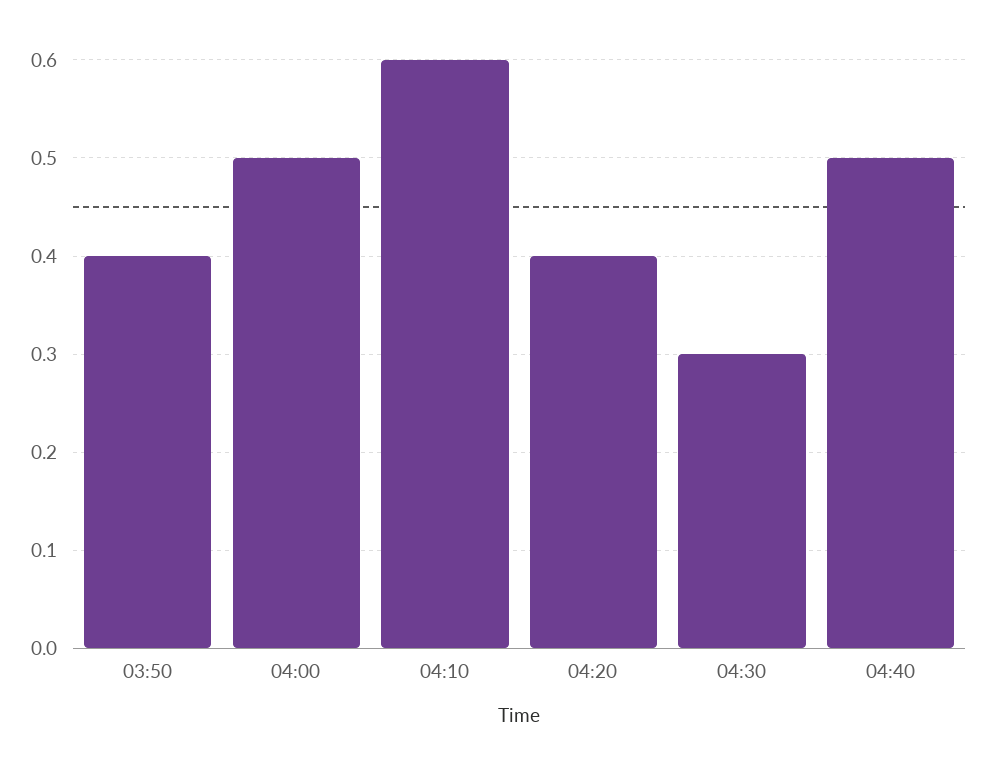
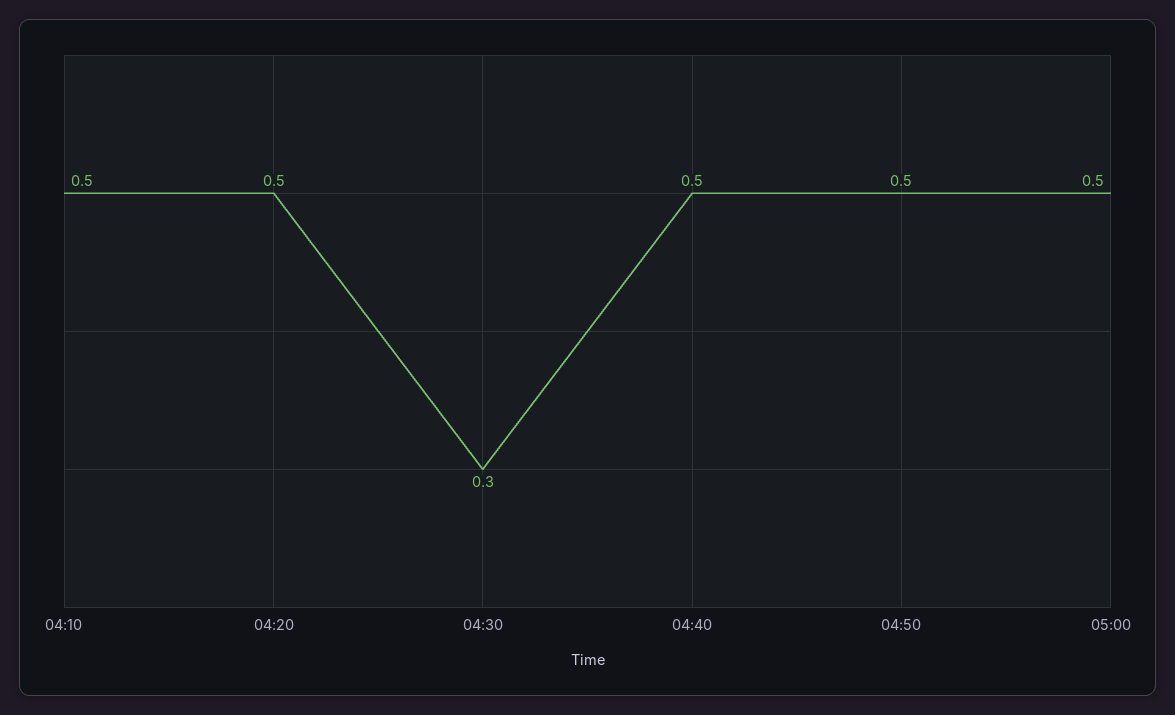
03:50: 0.4 -> none
04:00: 0.5 -> none
04:10: 0.6 -> 0.5
04:20: 0.4 -> 0.5
04:50: none -> 0.5
05:00: none -> 0.5

